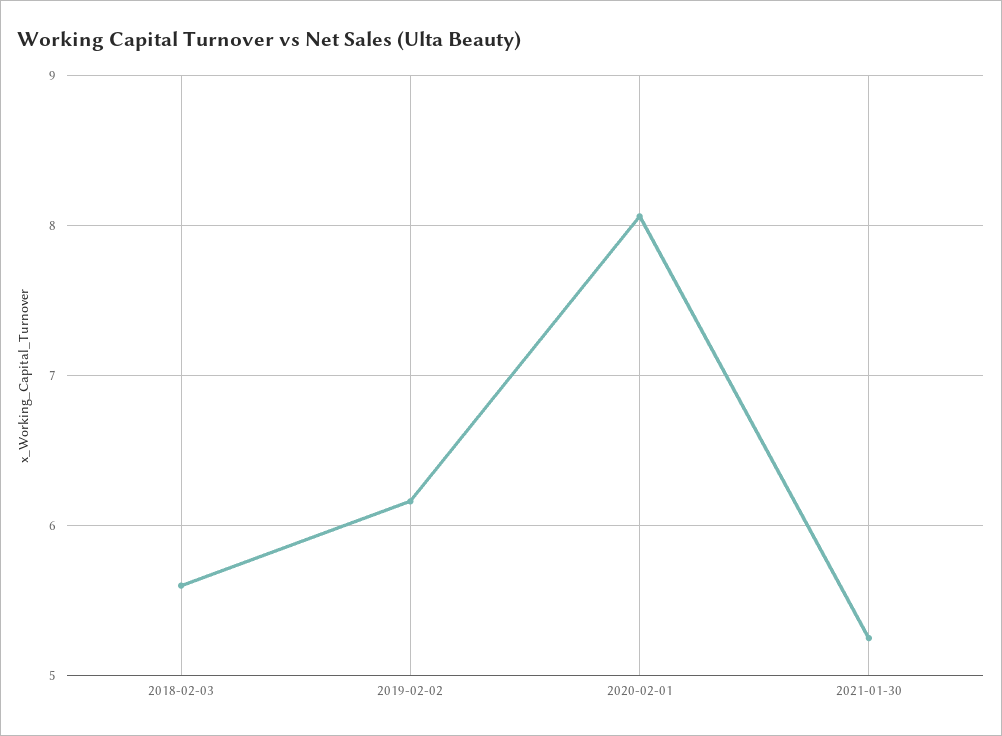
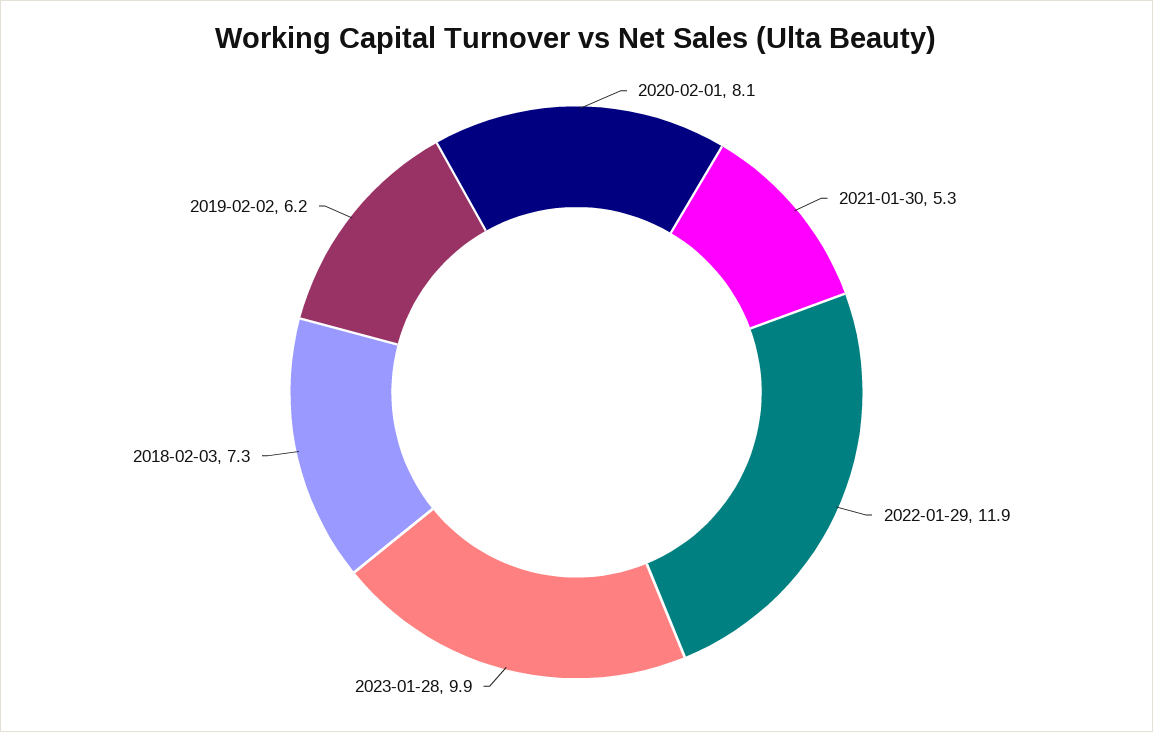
2018-02-03: 5.6 -> 7.3
2022-01-29: none -> 11.9
2023-01-28: none -> 9.9

